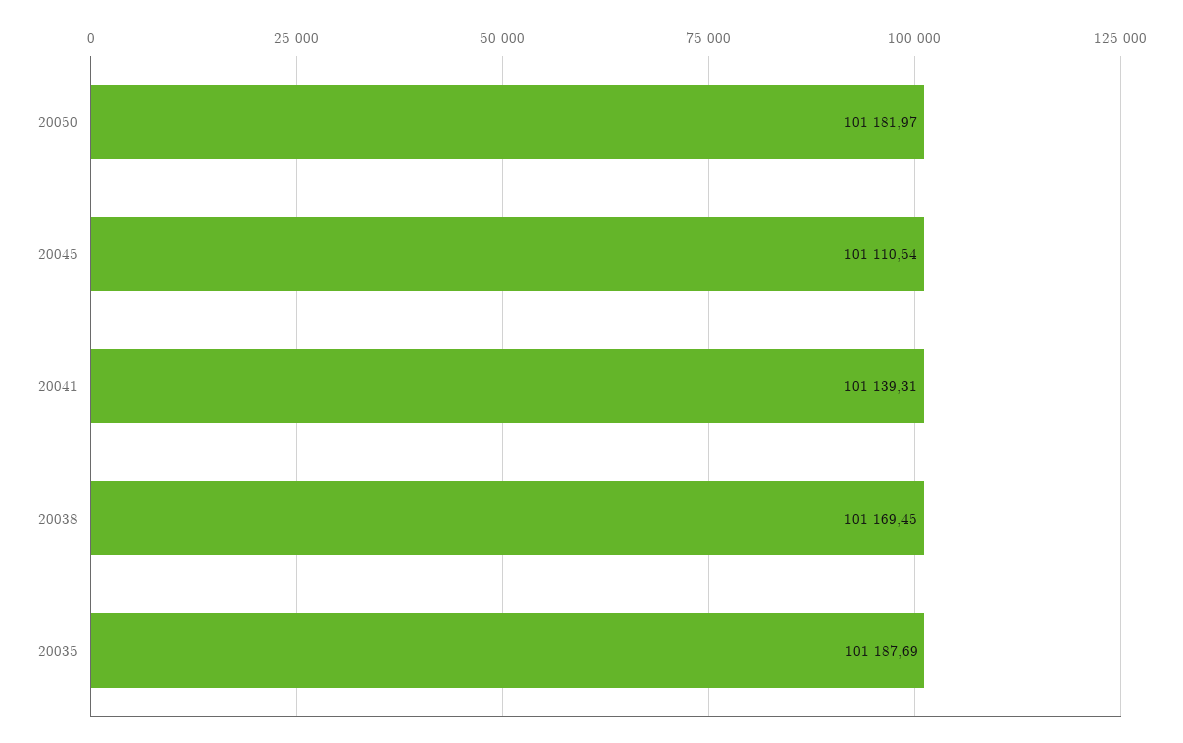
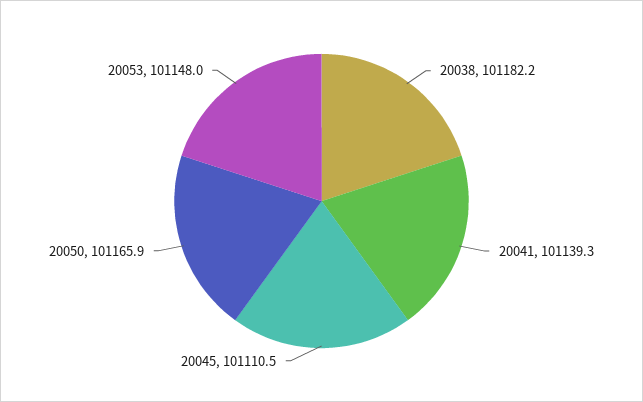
20050: 101181.97 -> 101165.9
20038: 101169.45 -> 101182.2
20035: 101187.69 -> none
20053: none -> 101148

